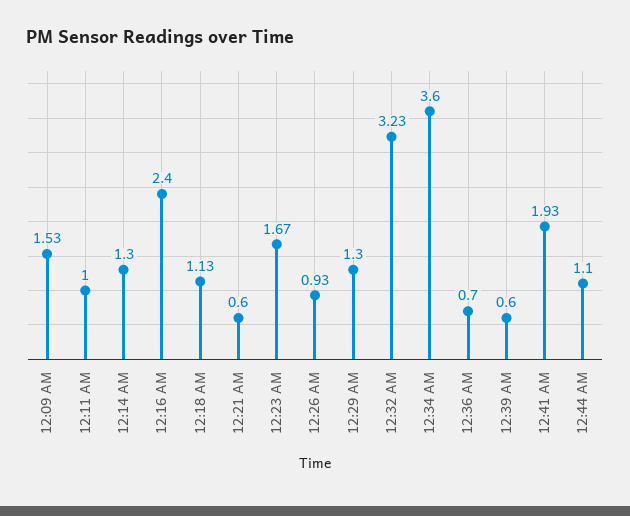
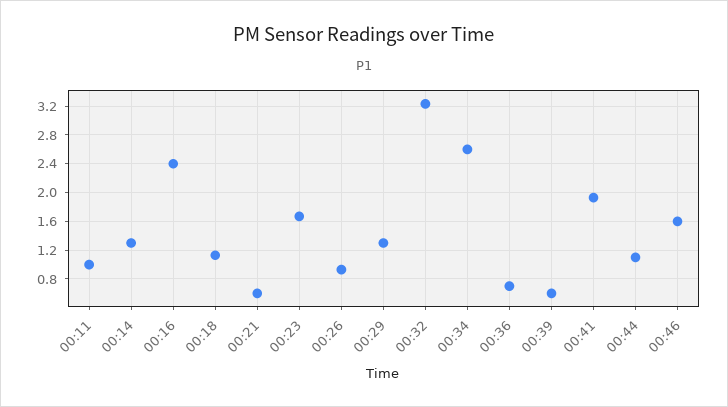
12:09 AM: 1.53 -> none
12:34 AM: 3.6 -> 2.6
00:46: none -> 1.6

